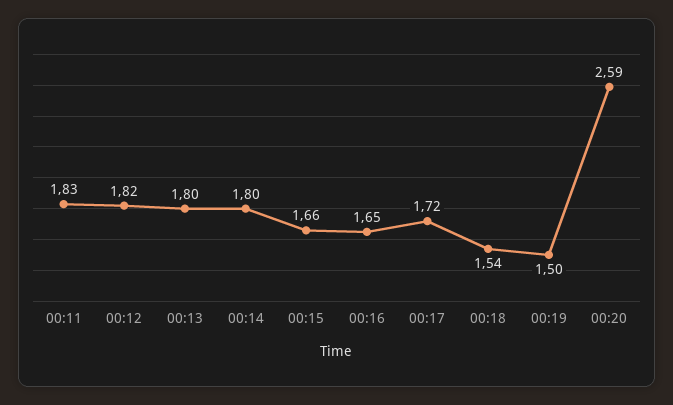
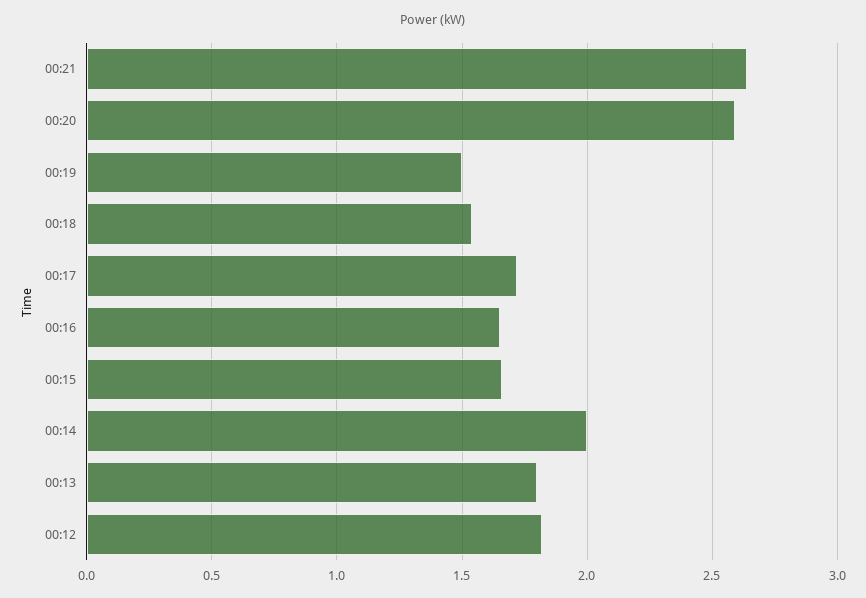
00:11: 1.83 -> none
00:14: 1.8 -> 2
00:21: none -> 2.65

